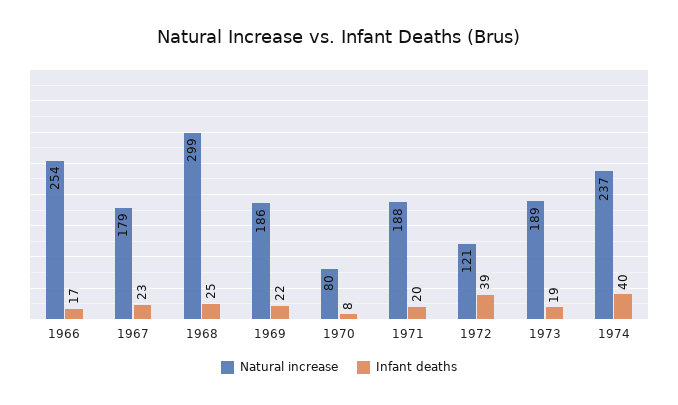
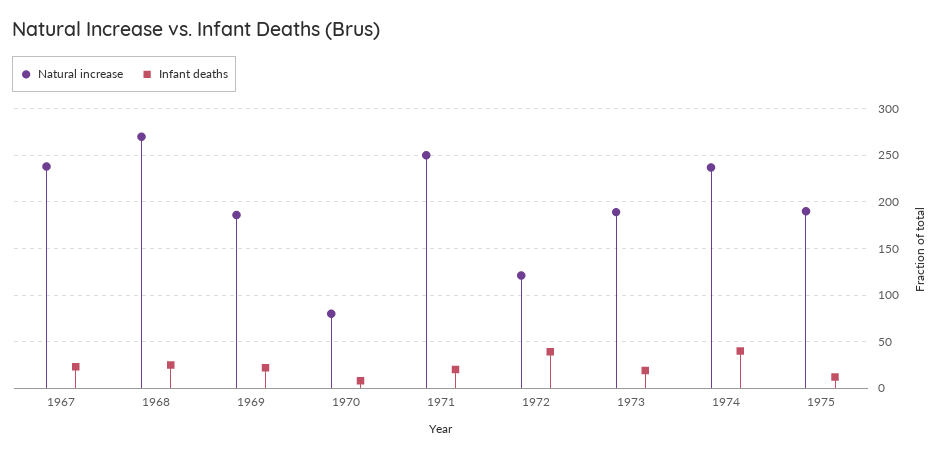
Natural increase, 1966: 254 -> none
Infant deaths, 1966: 17 -> none
Natural increase, 1967: 179 -> 240
Natural increase, 1968: 299 -> 270
Natural increase, 1971: 188 -> 250
Natural increase, 1975: none -> 190
Infant deaths, 1975: none -> 10

